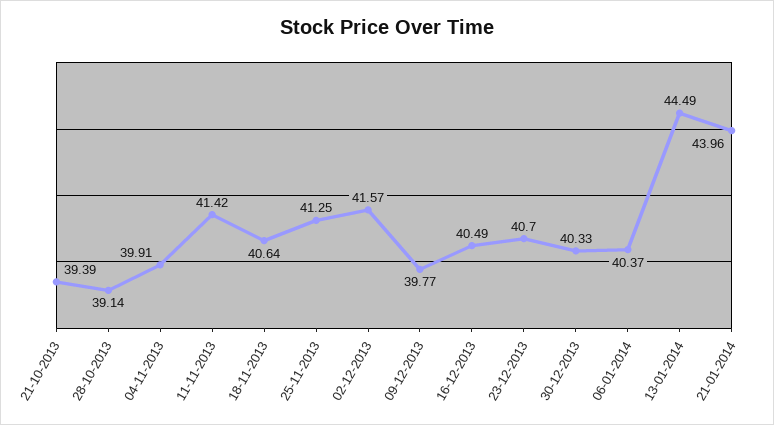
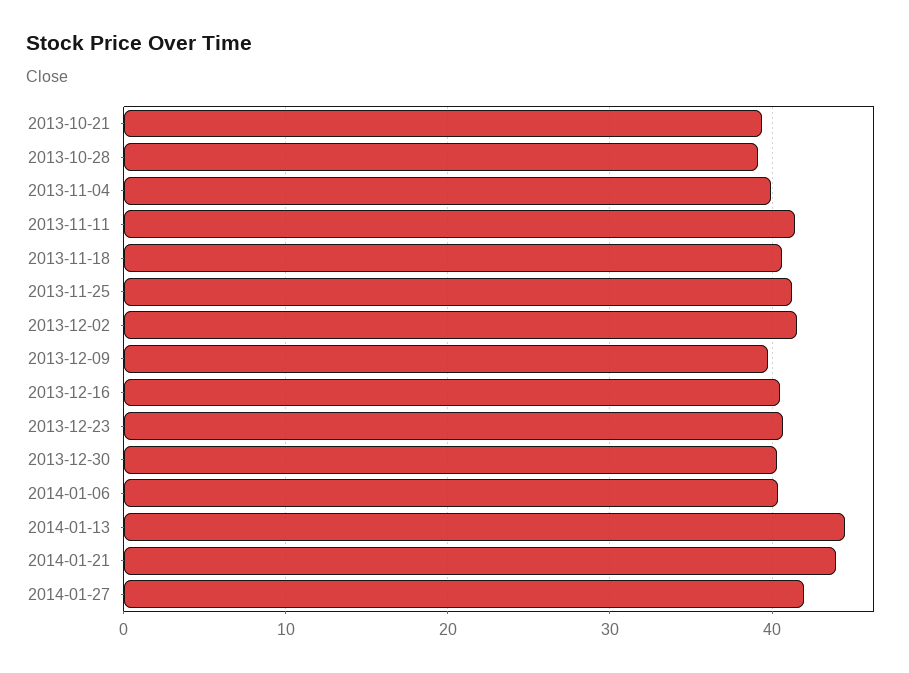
2014-01-27: none -> 42

